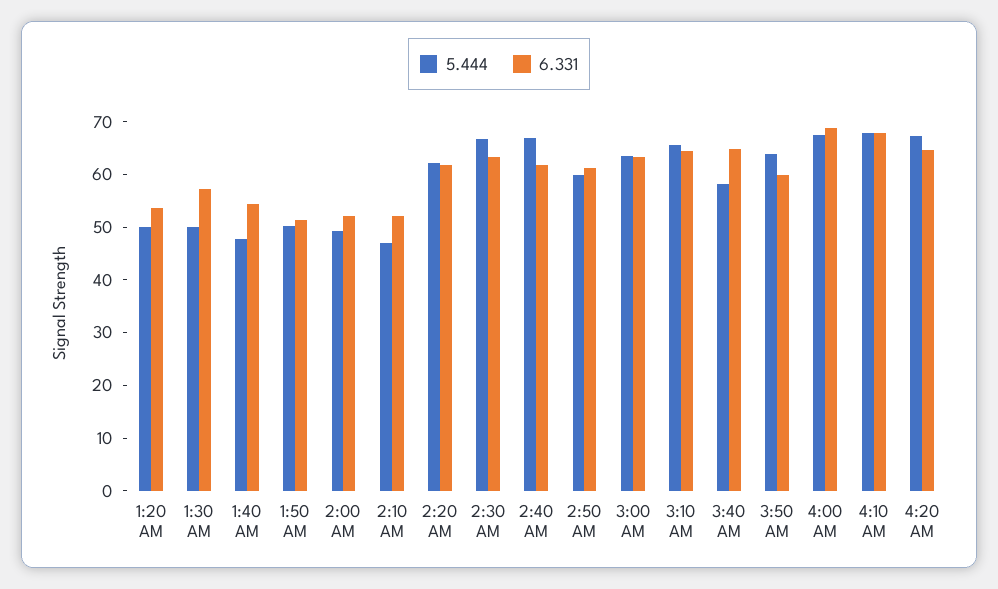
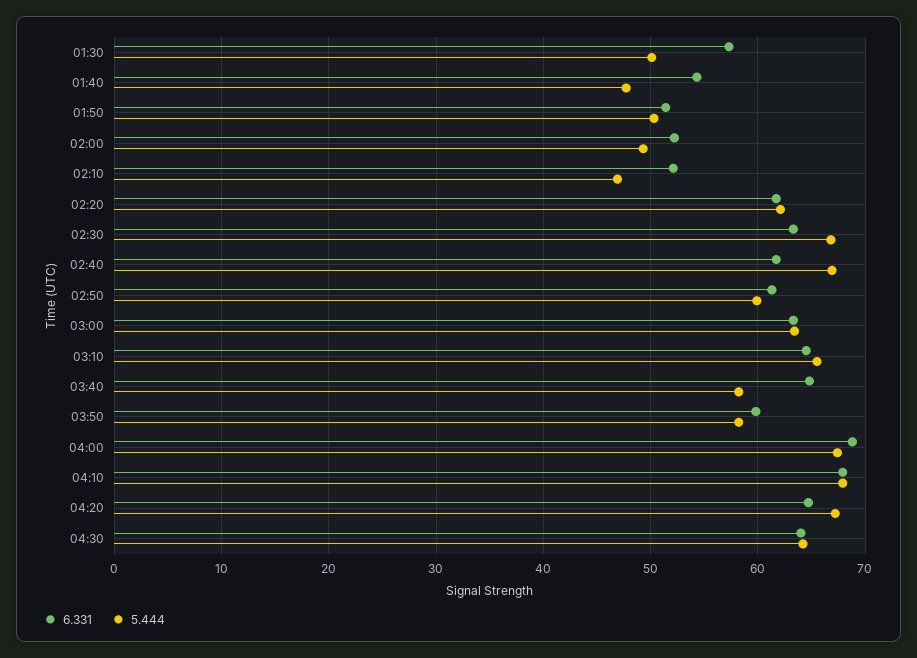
5.444, 1:20 AM: 50 -> none
6.331, 1:20 AM: 54 -> none
5.444, 3:50 AM: 64 -> 58
6.331, 04:30: none -> 64
5.444, 04:30: none -> 64

